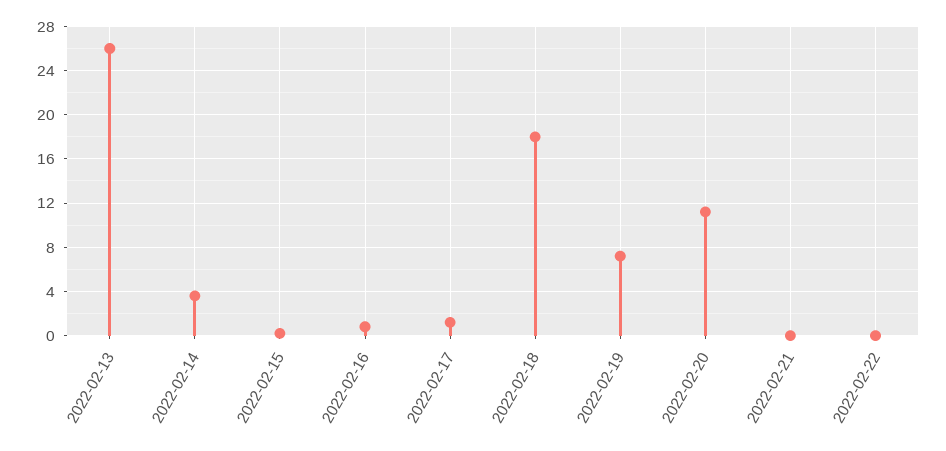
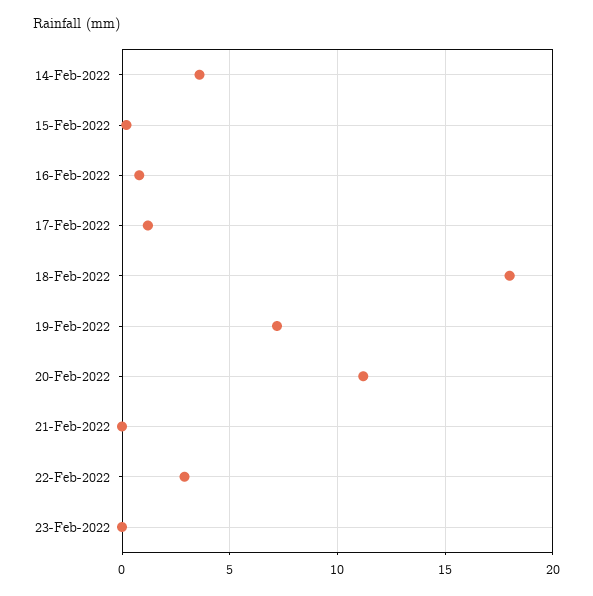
2022-02-13: 26 -> none
2022-02-22: 0 -> 3
23-Feb-2022: none -> 0

